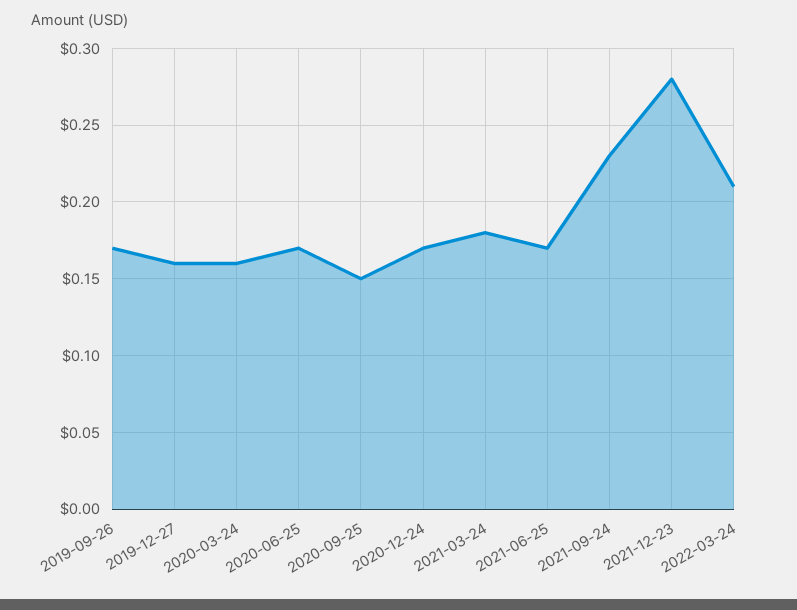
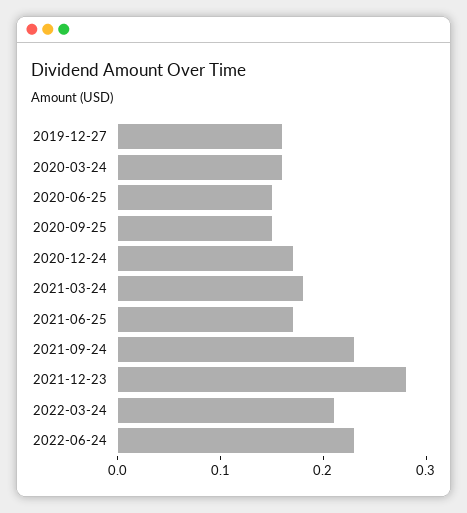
2019-09-26: 0.17 -> none
2020-06-25: 0.17 -> 0.15
2022-06-24: none -> 0.23

